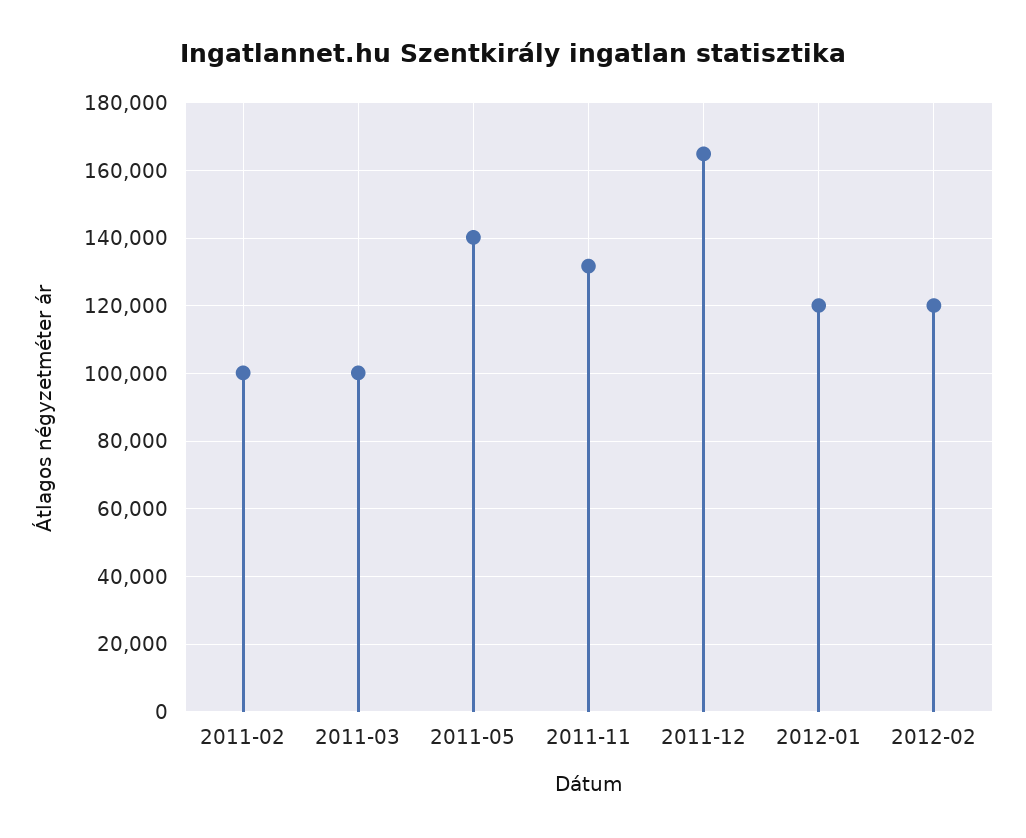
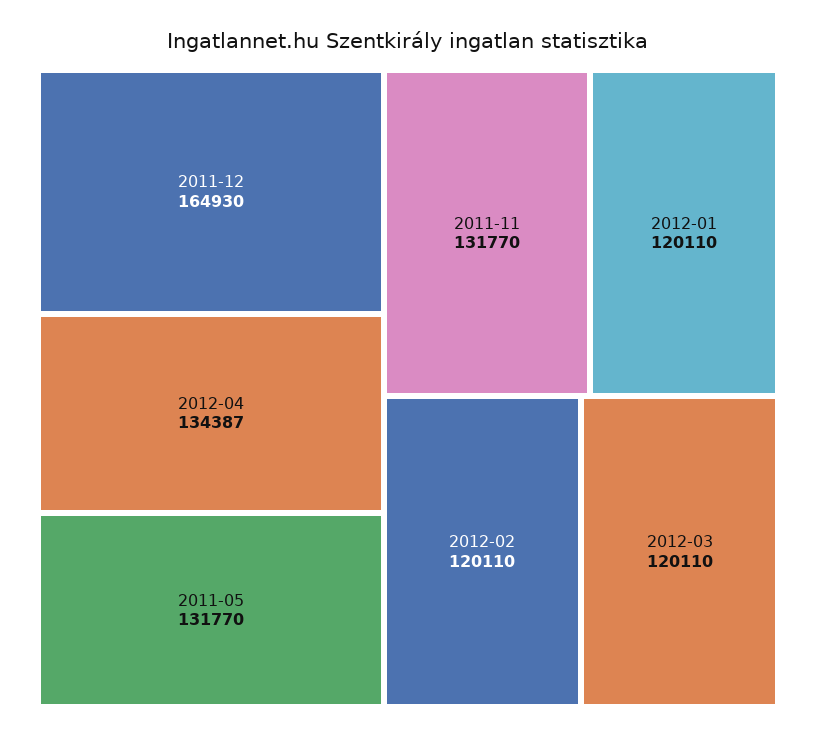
2011-02: 100000 -> none
2011-03: 100000 -> none
2011-05: 140000 -> 131770
2012-04: none -> 134387
2012-03: none -> 120110

